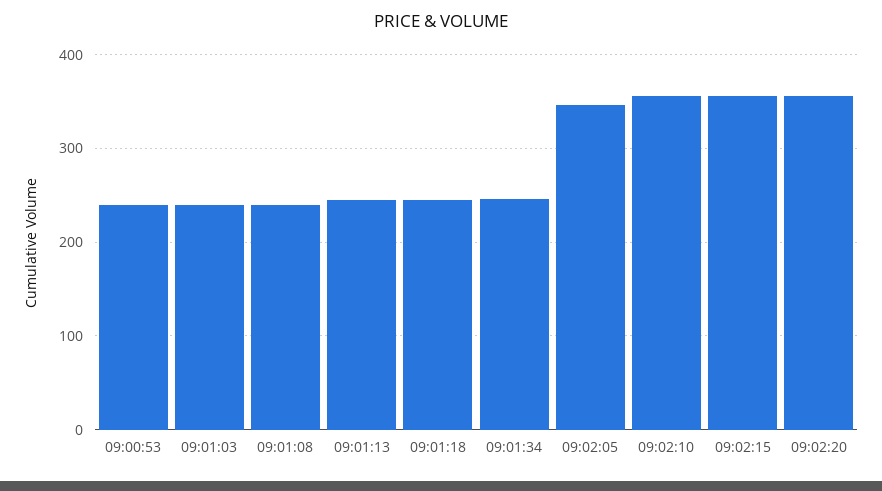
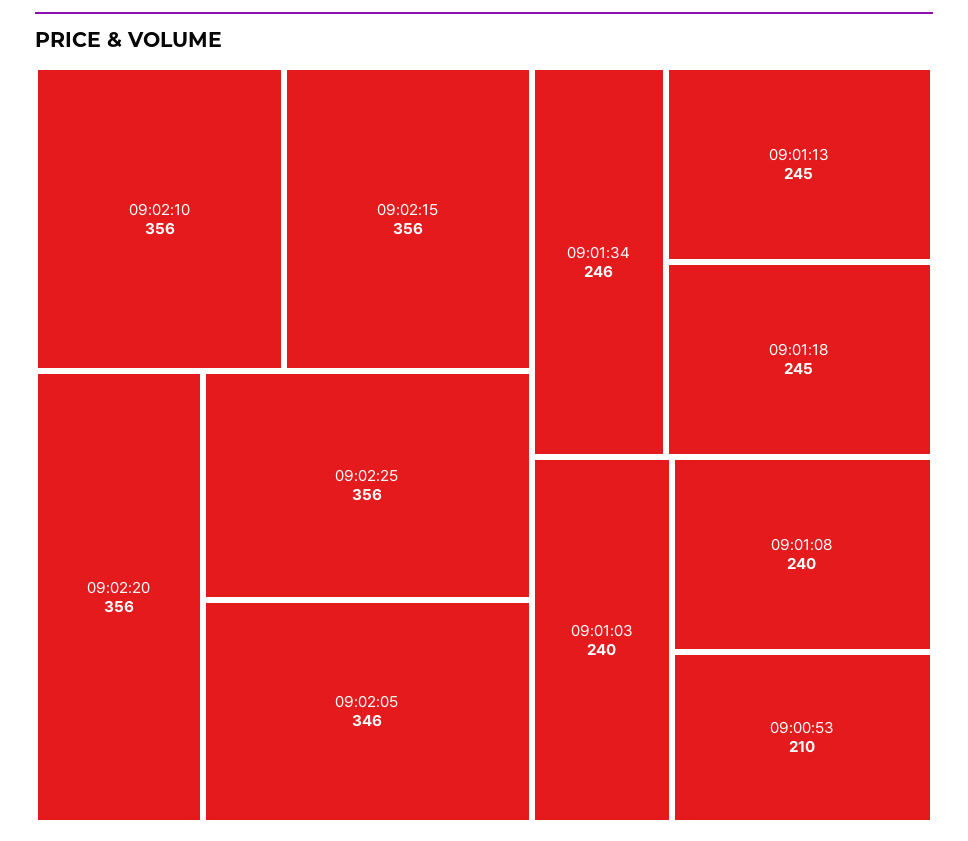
09:00:53: 240 -> 210
09:02:25: none -> 356

